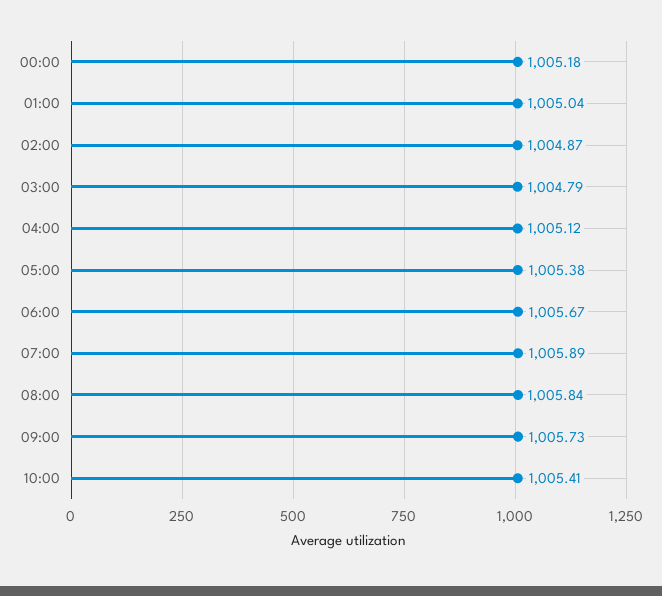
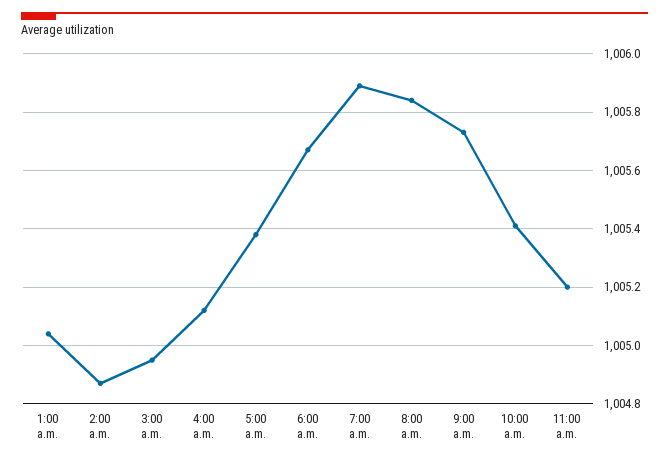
00:00: 1005.18 -> none
03:00: 1004.79 -> 1004.95
11:00 a.m.: none -> 1005.2

